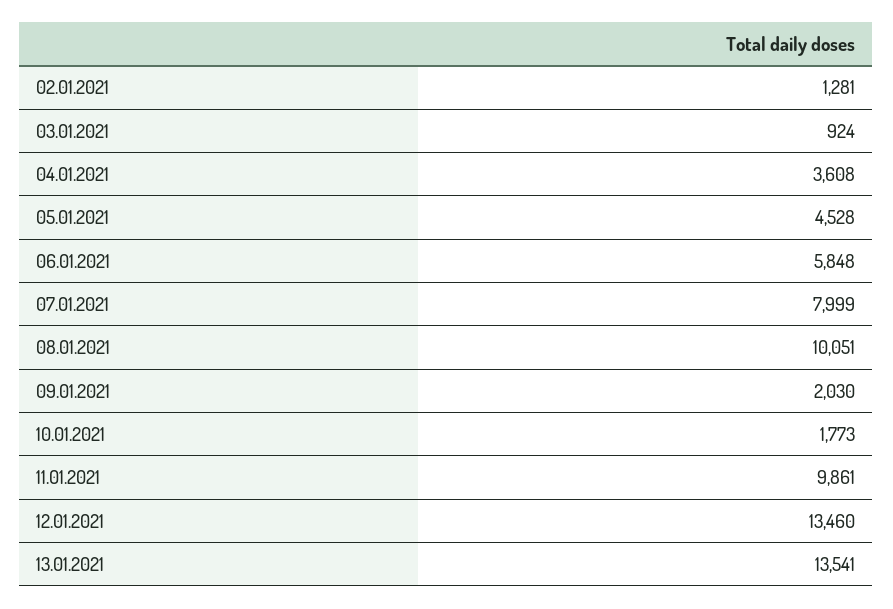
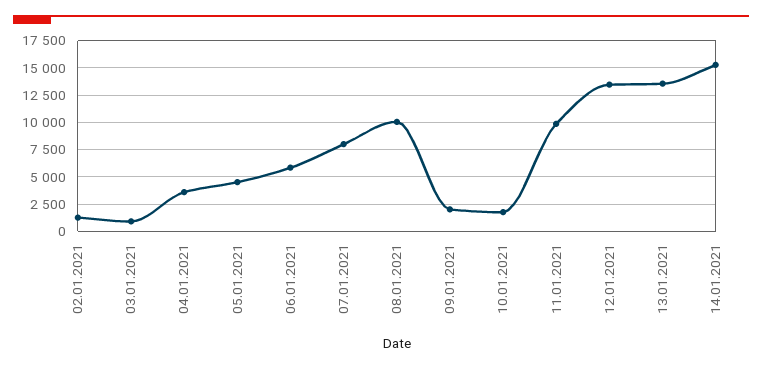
14.01.2021: none -> 15000

